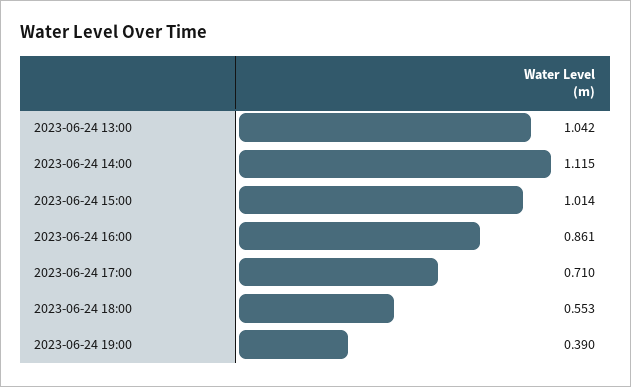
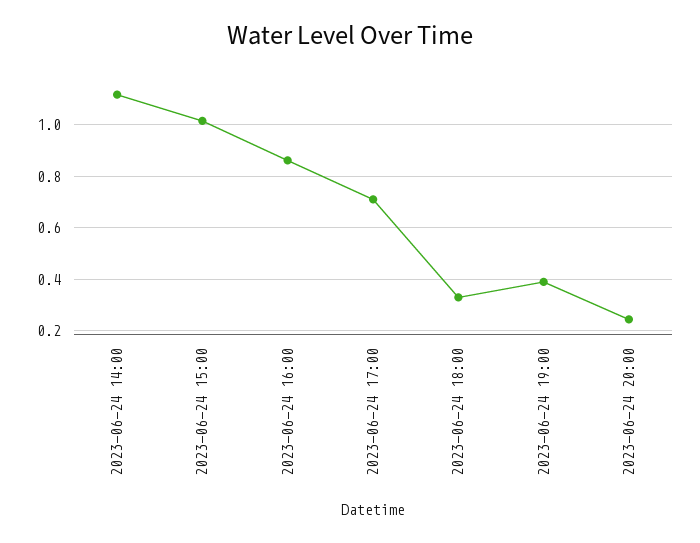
2023-06-24 13:00: 1.042 -> none
2023-06-24 18:00: 0.553 -> 0.325
2023-06-24 20:00: none -> 0.25

